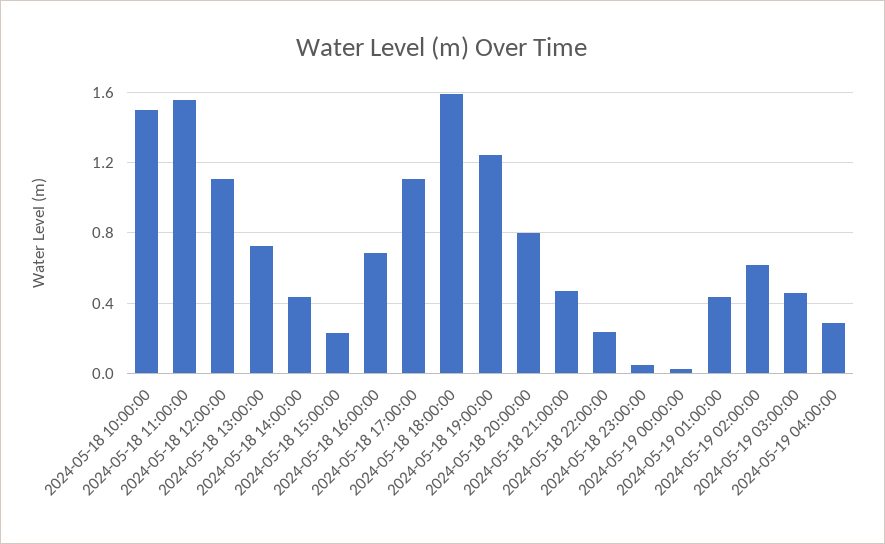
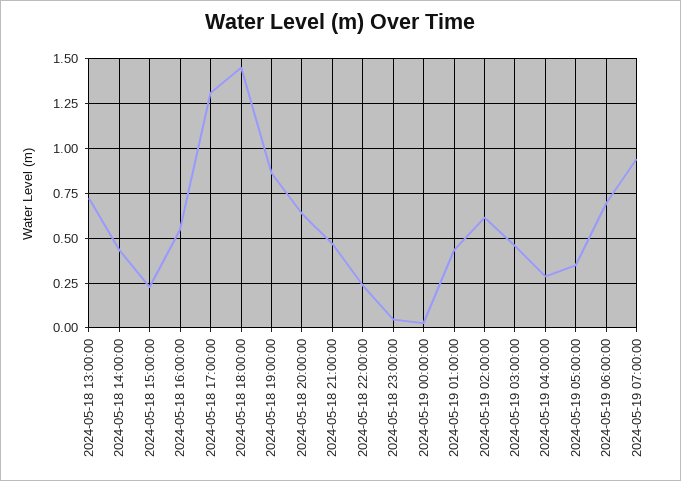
2024-05-18 10:00:00: 1.5 -> none
2024-05-18 11:00:00: 1.55 -> none
2024-05-18 12:00:00: 1.1 -> none
2024-05-18 16:00:00: 0.7 -> 0.55
2024-05-18 17:00:00: 1.1 -> 1.3
2024-05-18 18:00:00: 1.6 -> 1.45
2024-05-18 19:00:00: 1.25 -> 0.85
2024-05-18 20:00:00: 0.8 -> 0.65
2024-05-19 05:00:00: none -> 0.35
2024-05-19 06:00:00: none -> 0.7
2024-05-19 07:00:00: none -> 0.95

